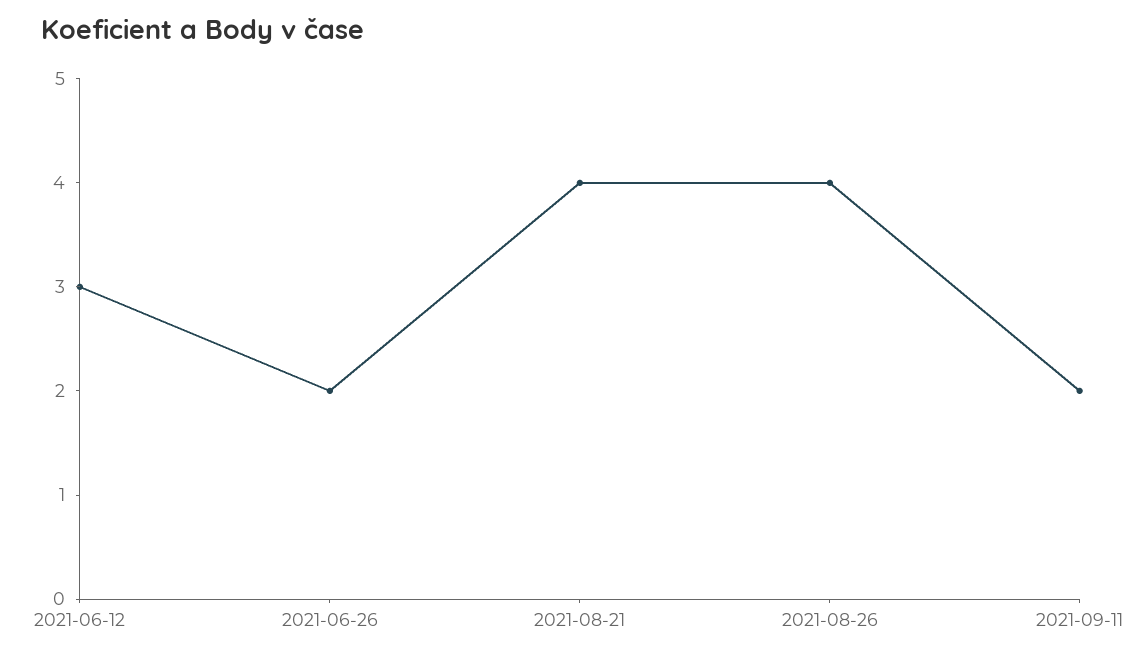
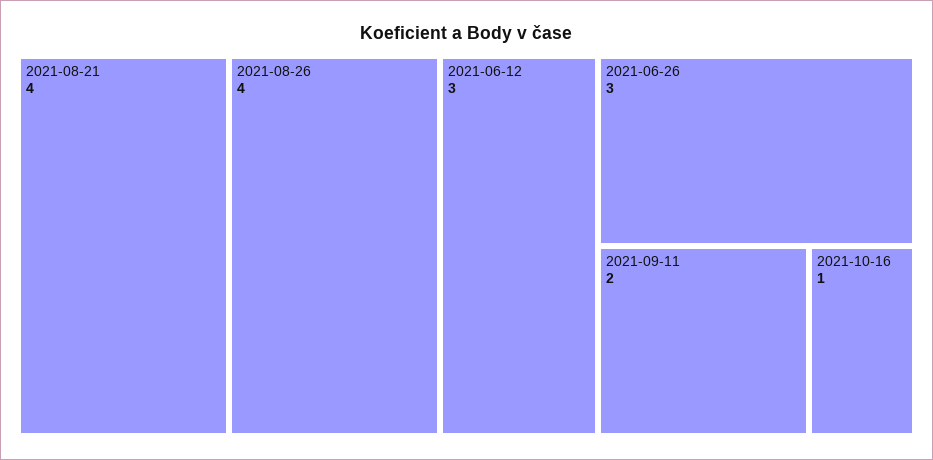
2021-06-26: 2 -> 3
2021-10-16: none -> 1

